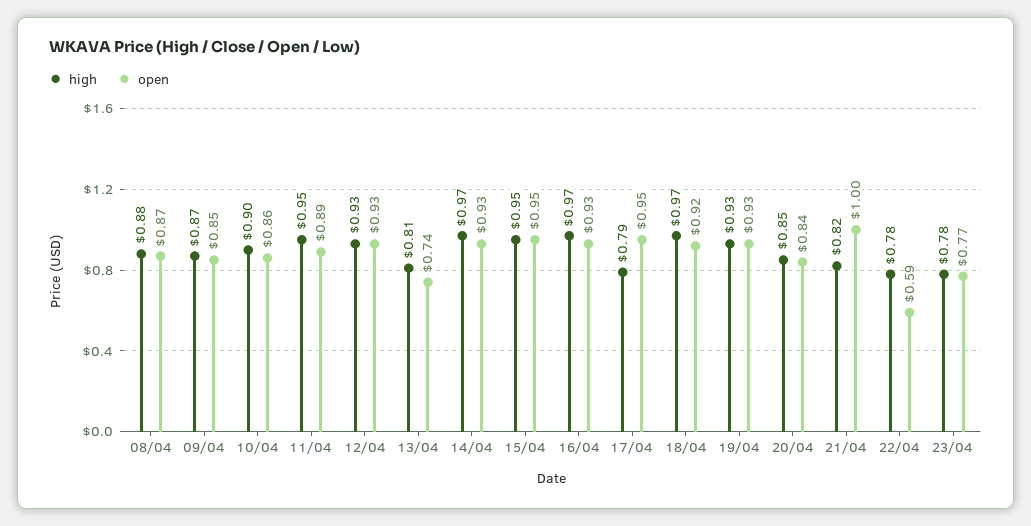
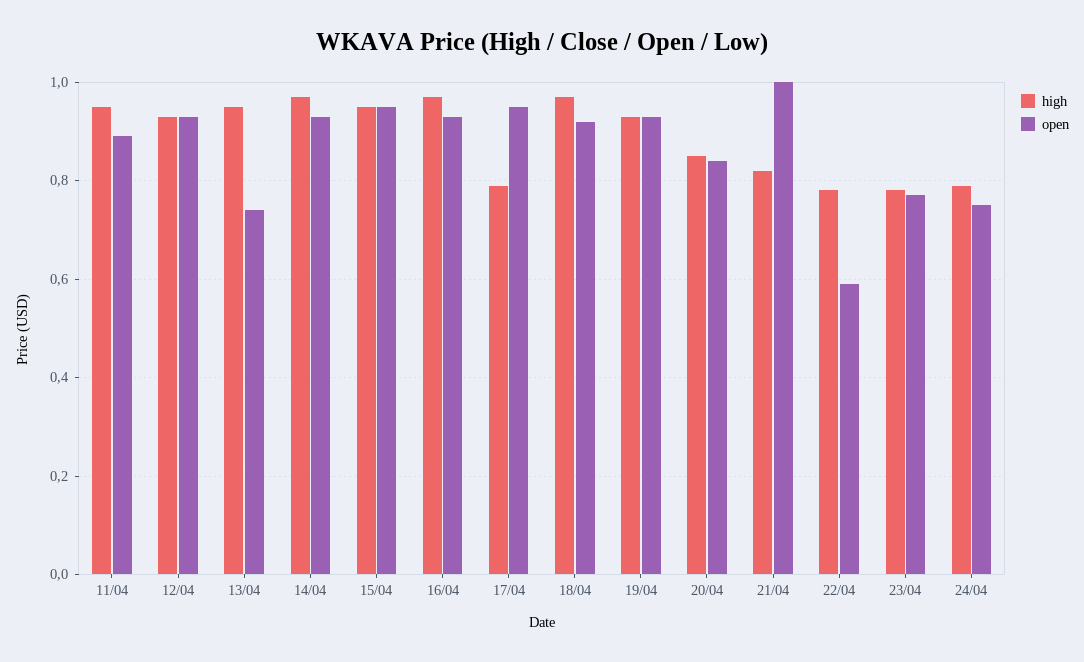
high, 08/04: 0.88 -> none
open, 08/04: 0.87 -> none
high, 09/04: 0.87 -> none
open, 09/04: 0.85 -> none
high, 10/04: 0.9 -> none
open, 10/04: 0.86 -> none
high, 13/04: 0.81 -> 0.95
high, 24/04: none -> 0.8
open, 24/04: none -> 0.75

